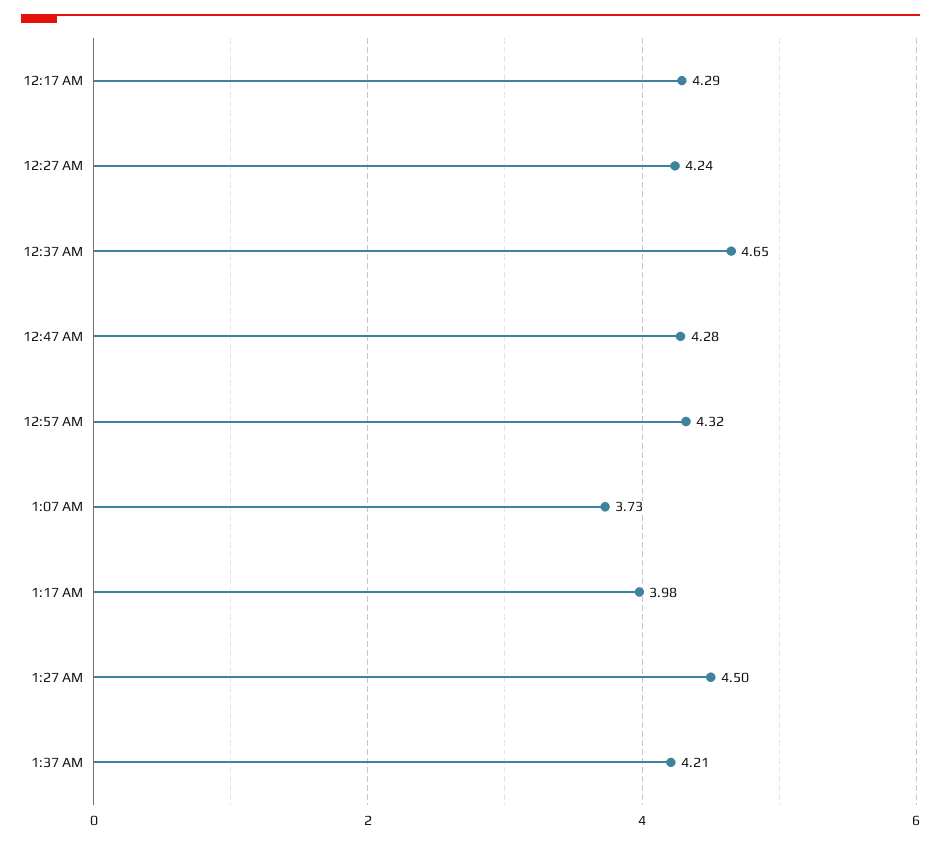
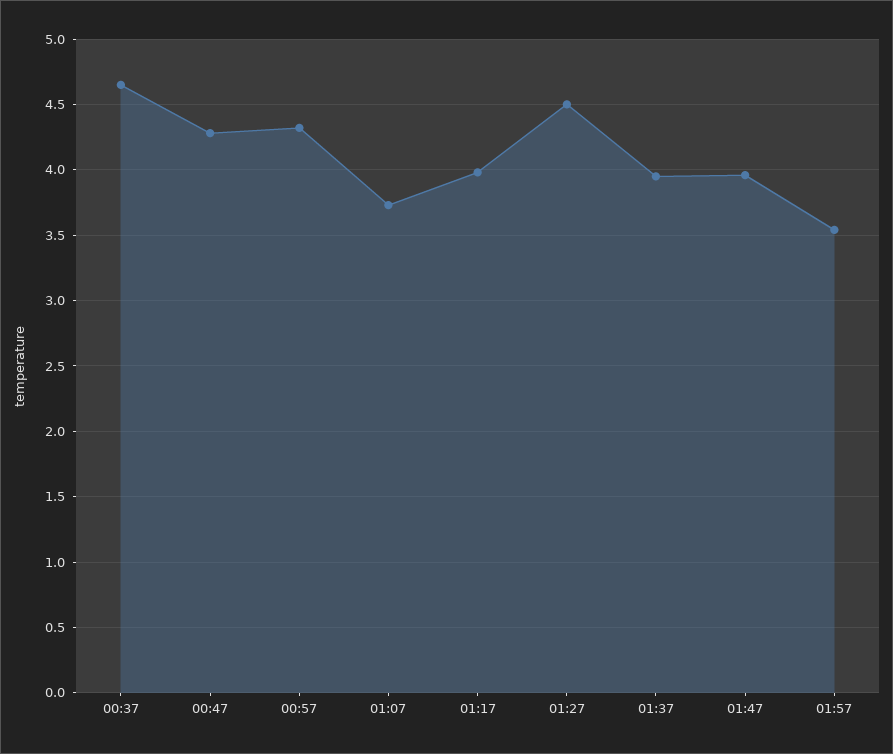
12:17 AM: 4.29 -> none
12:27 AM: 4.24 -> none
1:37 AM: 4.21 -> 3.95
01:47: none -> 3.95
01:57: none -> 3.55

